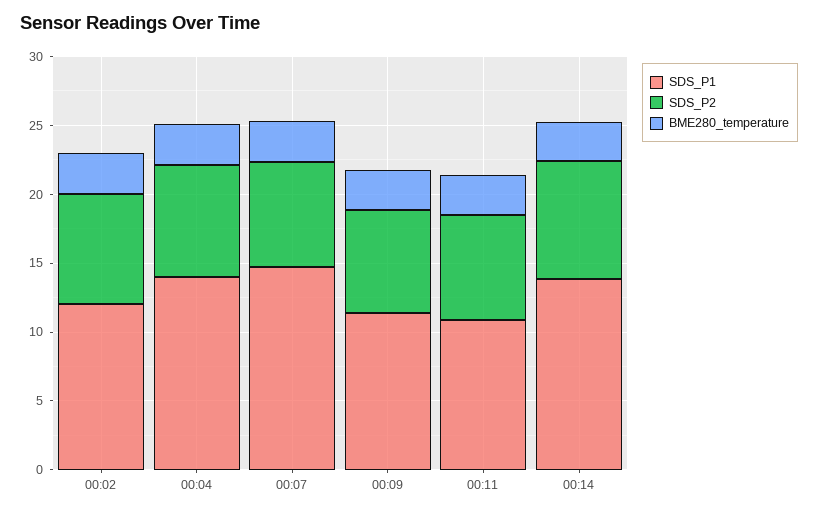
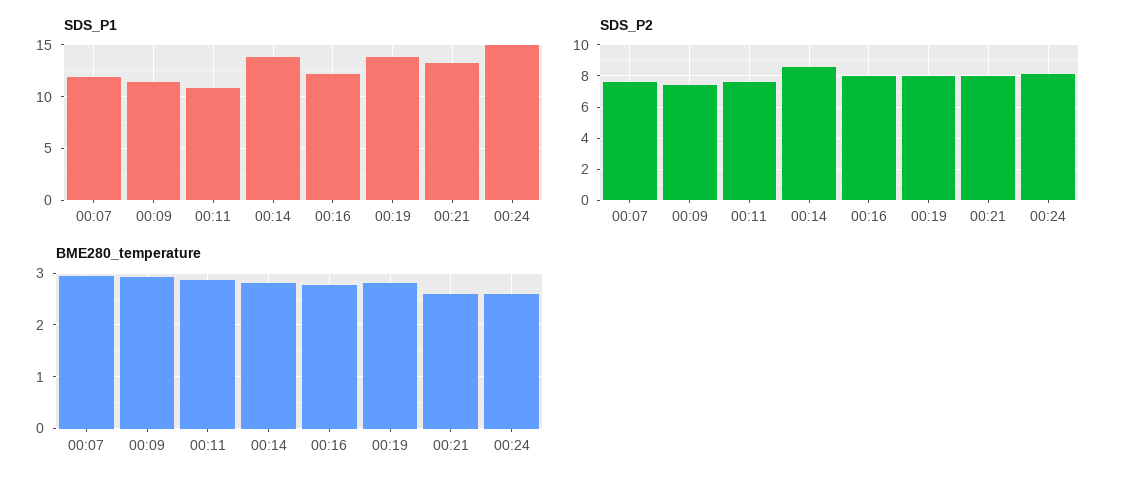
SDS_P1, 00:02: 12 -> none
SDS_P2, 00:02: 8 -> none
BME280_temperature, 00:02: 3 -> none
SDS_P1, 00:04: 14 -> none
SDS_P2, 00:04: 8 -> none
BME280_temperature, 00:04: 3 -> none
SDS_P1, 00:07: 15 -> 12
SDS_P1, 00:16: none -> 12
SDS_P1, 00:19: none -> 14
SDS_P1, 00:21: none -> 13
SDS_P1, 00:24: none -> 15
SDS_P2, 00:16: none -> 8
SDS_P2, 00:19: none -> 8
SDS_P2, 00:21: none -> 8
SDS_P2, 00:24: none -> 8
BME280_temperature, 00:16: none -> 2.8
BME280_temperature, 00:19: none -> 2.8
BME280_temperature, 00:21: none -> 2.6
BME280_temperature, 00:24: none -> 2.6

